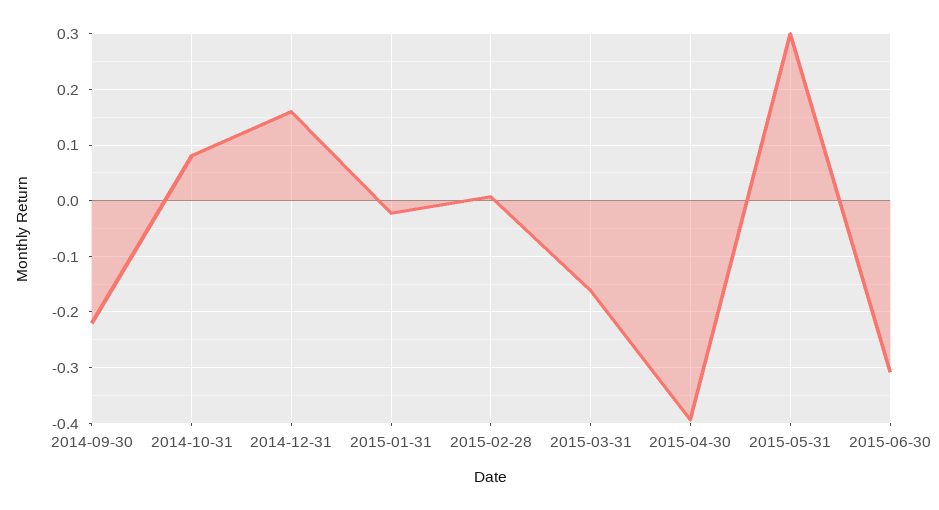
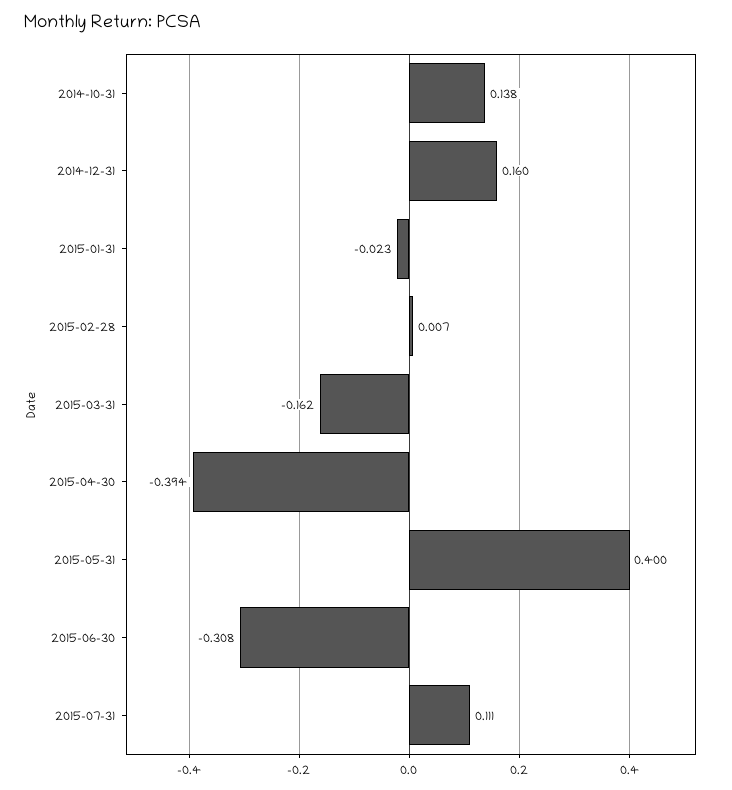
2014-09-30: -0.22 -> none
2014-10-31: 0.08 -> 0.138
2015-05-31: 0.3 -> 0.4
2015-07-31: none -> 0.111

